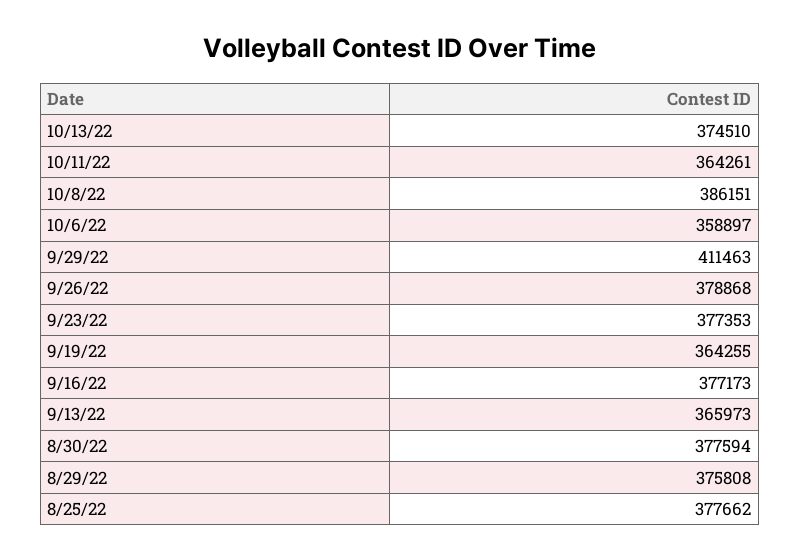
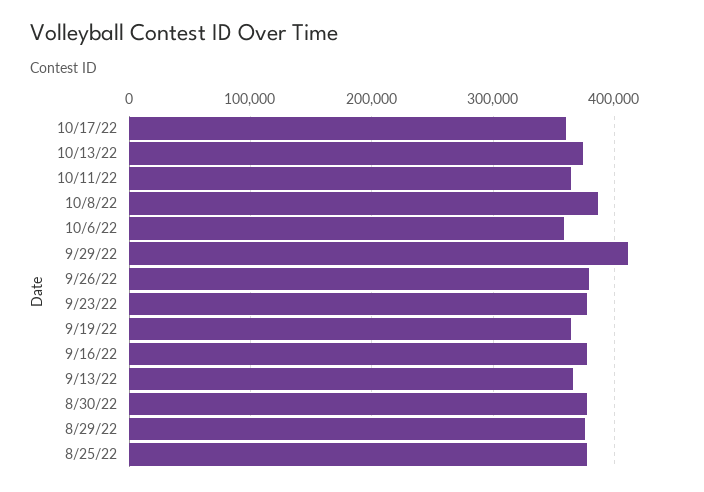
10/17/22: none -> 360000

